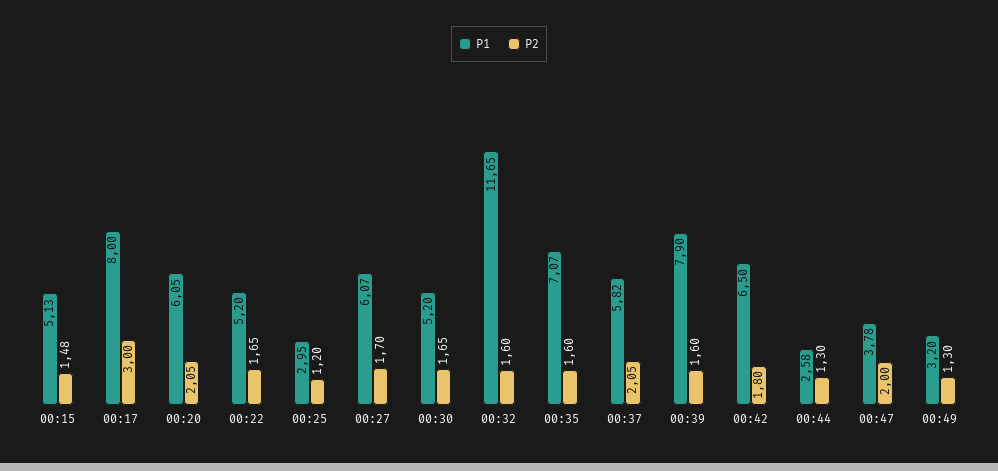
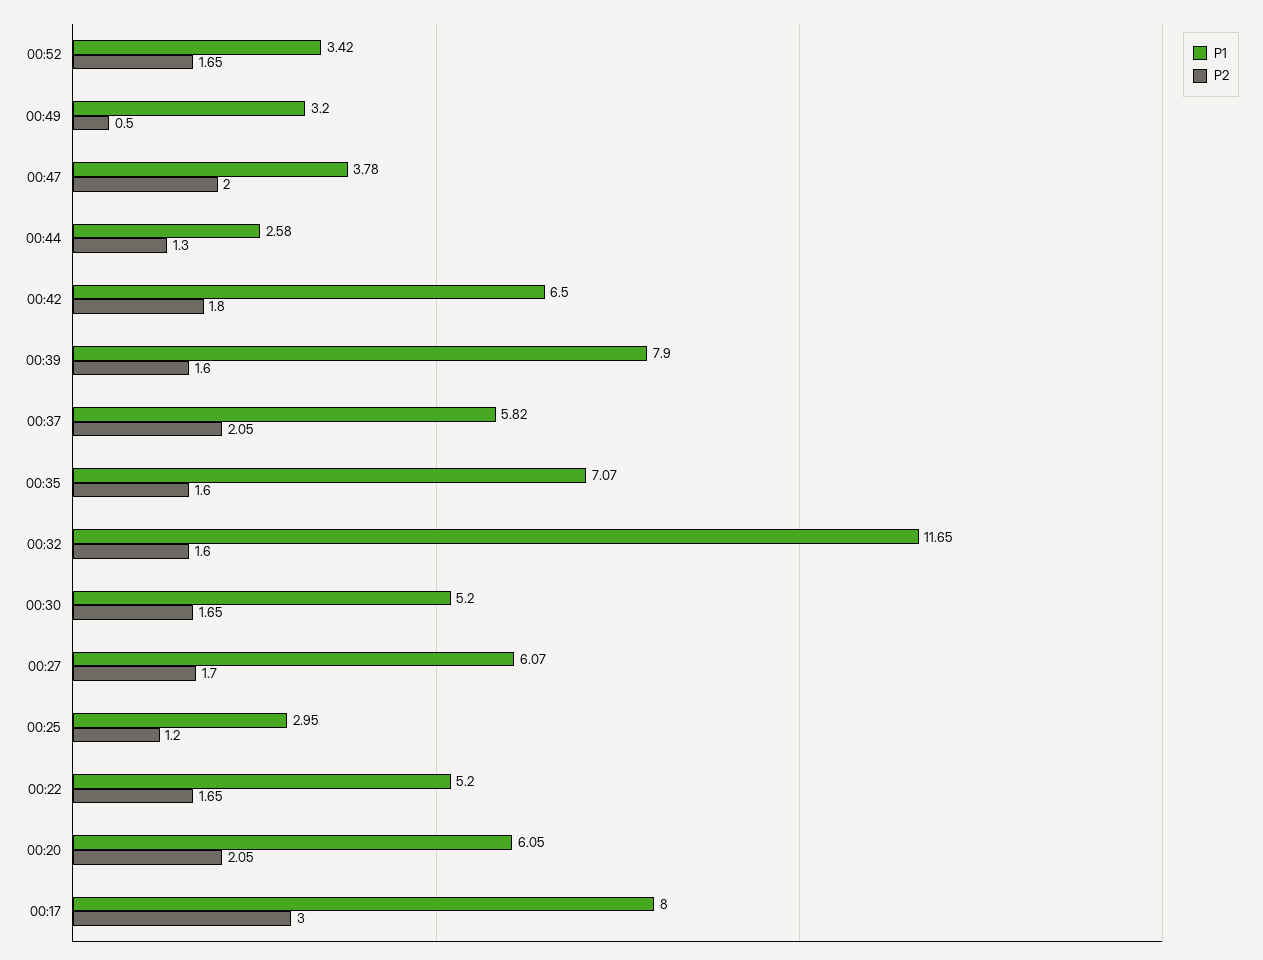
P1, 00:15: 5.13 -> none
P2, 00:15: 1.48 -> none
P2, 00:49: 1.3 -> 0.5
P1, 00:52: none -> 3.42
P2, 00:52: none -> 1.65

